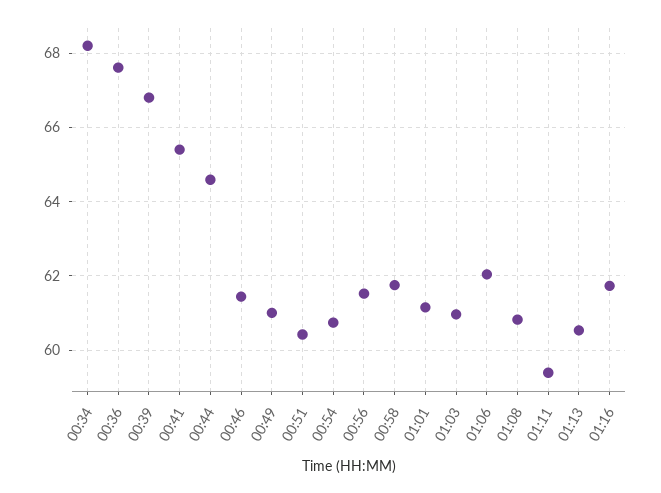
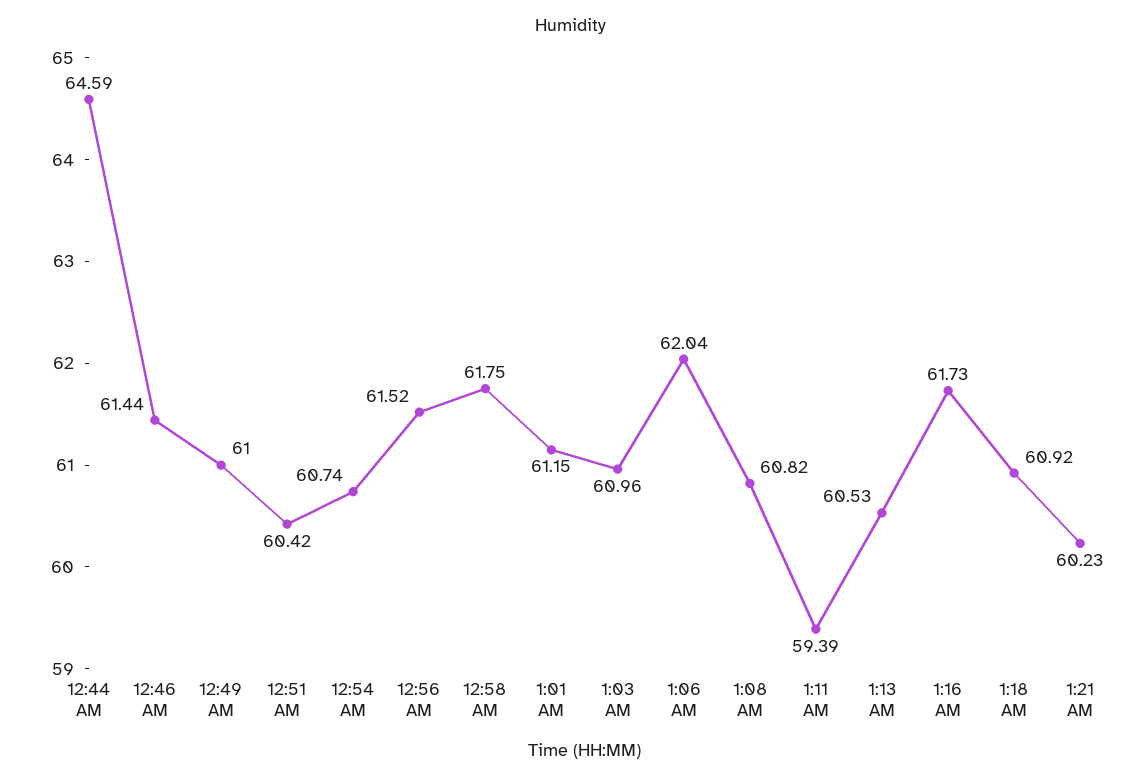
00:34: 68.2 -> none
00:36: 67.6 -> none
00:39: 66.8 -> none
00:41: 65.4 -> none
1:18 AM: none -> 60.92
1:21 AM: none -> 60.23

